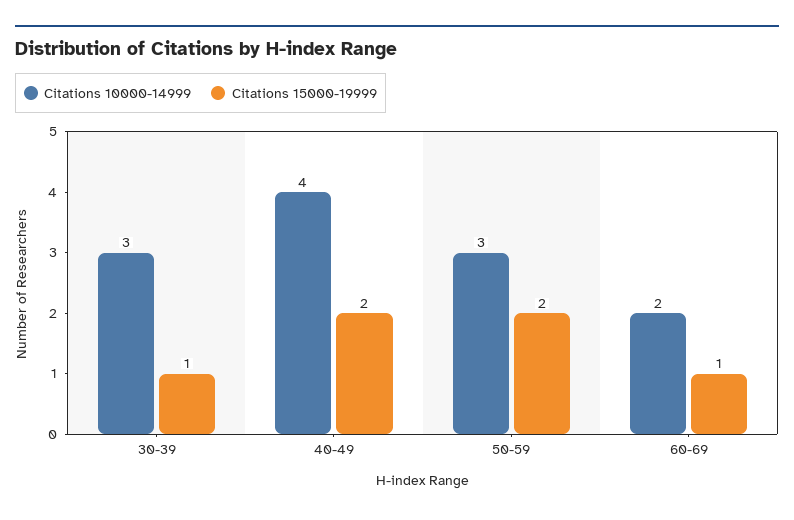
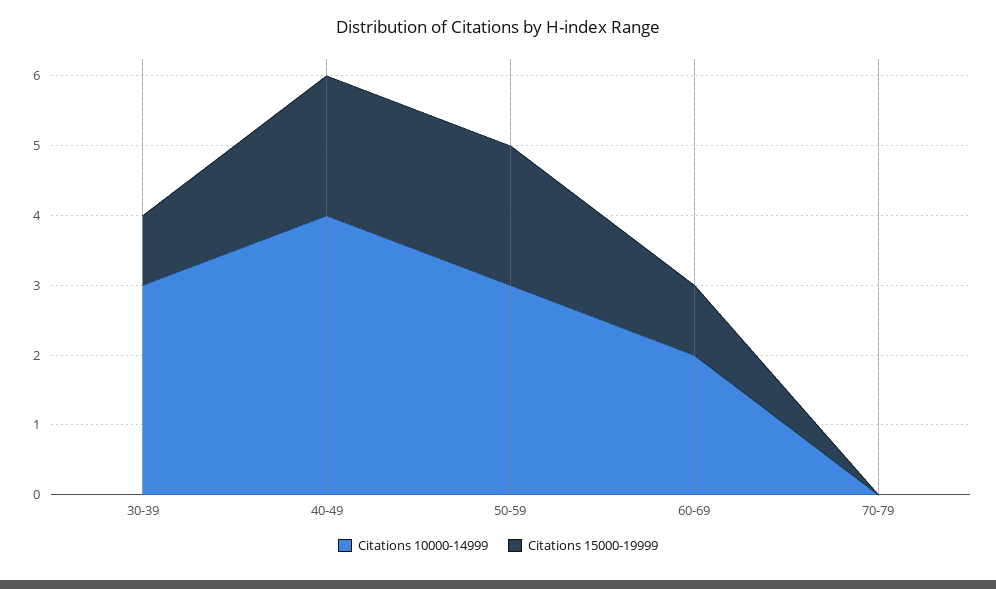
Citations 10000-14999, 70-79: none -> 0
Citations 15000-19999, 70-79: none -> 0

